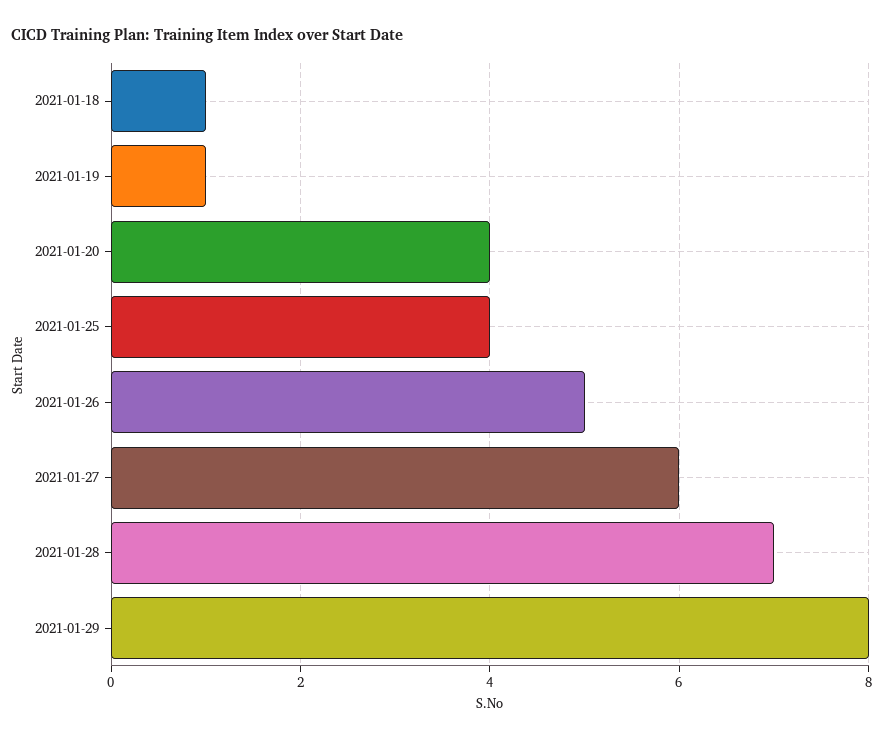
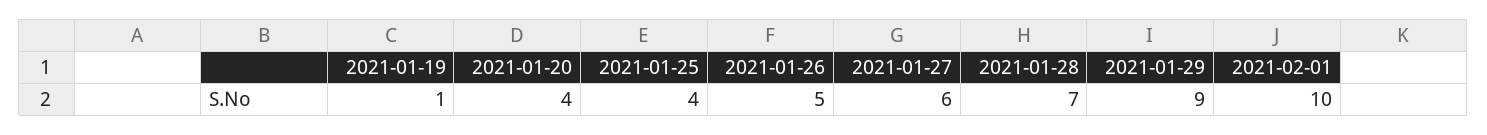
2021-01-18: 1 -> none
2021-01-29: 8 -> 9
2021-02-01: none -> 10

